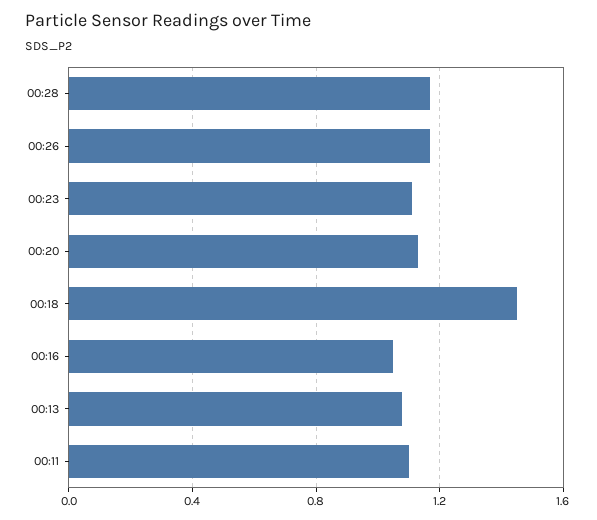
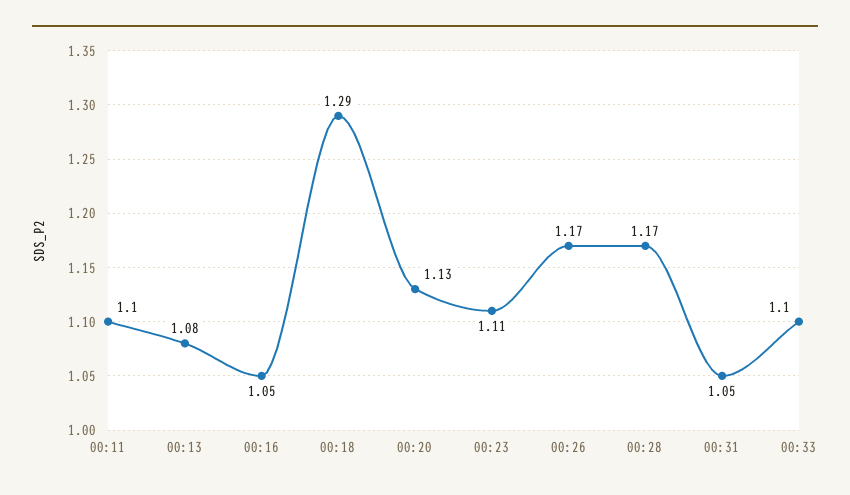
00:18: 1.45 -> 1.29
00:31: none -> 1.05
00:33: none -> 1.1

